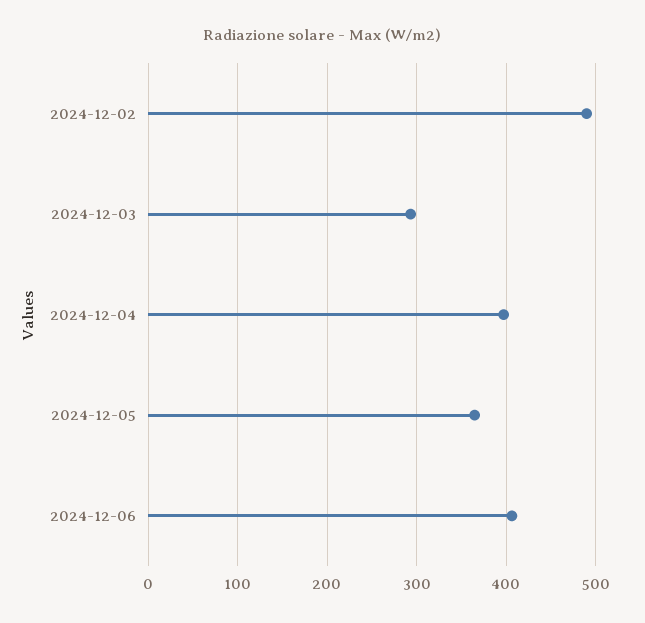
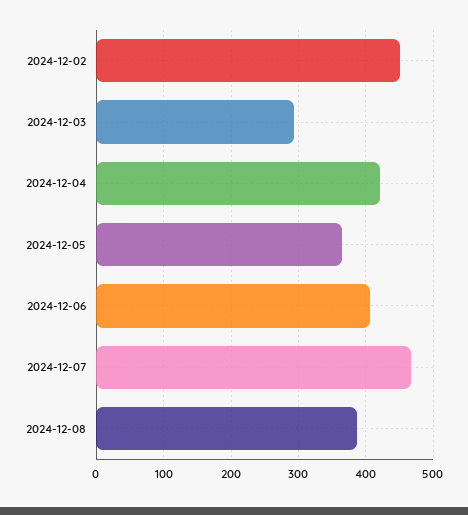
2024-12-02: 490 -> 450
2024-12-04: 400 -> 420
2024-12-07: none -> 470
2024-12-08: none -> 390

